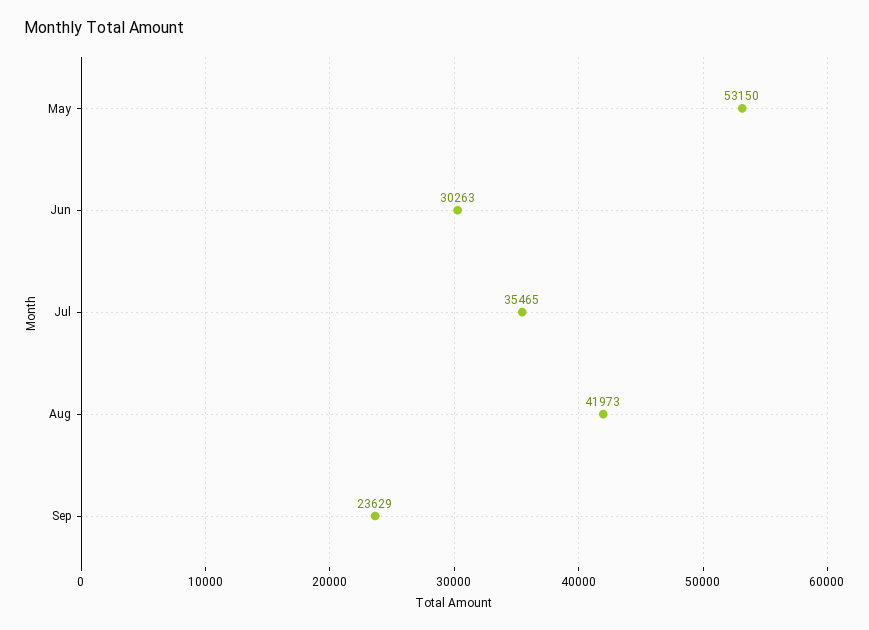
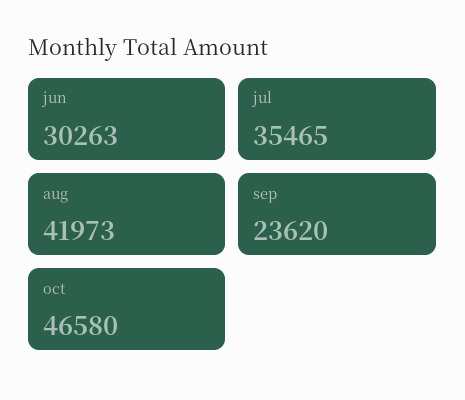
May: 53150 -> none
Sep: 23629 -> 23620
oct: none -> 46580

